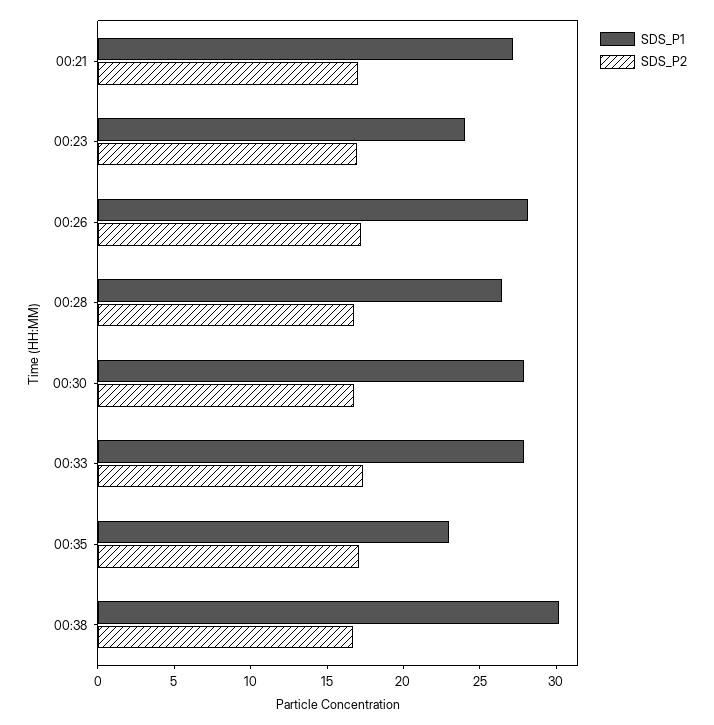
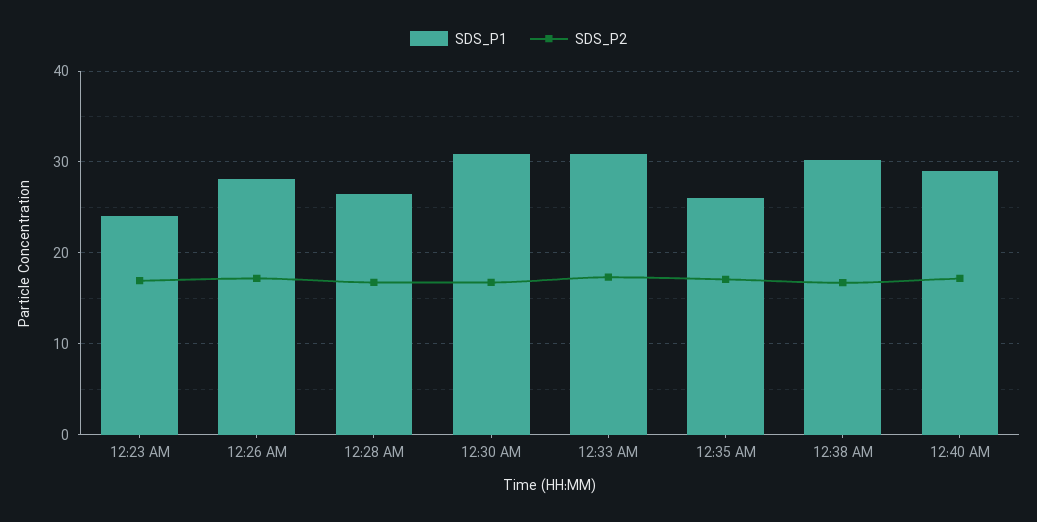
SDS_P1, 00:21: 27 -> none
SDS_P2, 00:21: 17 -> none
SDS_P1, 00:30: 28 -> 31
SDS_P1, 00:33: 28 -> 31
SDS_P1, 00:35: 23 -> 26
SDS_P1, 12:40 AM: none -> 29
SDS_P2, 12:40 AM: none -> 17

